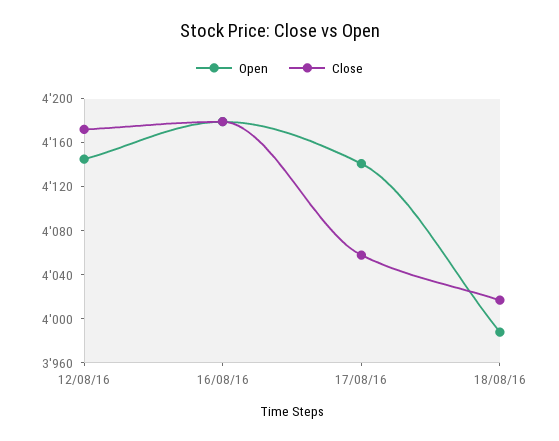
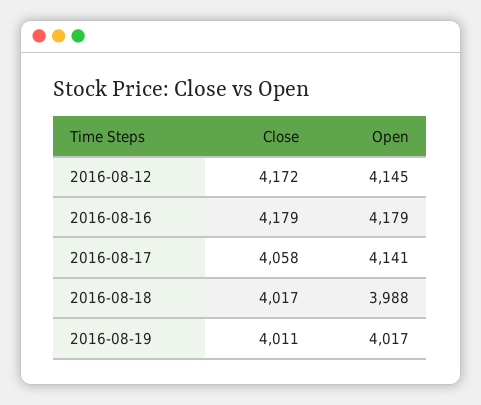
Close, 2016-08-19: none -> 4011
Open, 2016-08-19: none -> 4017

